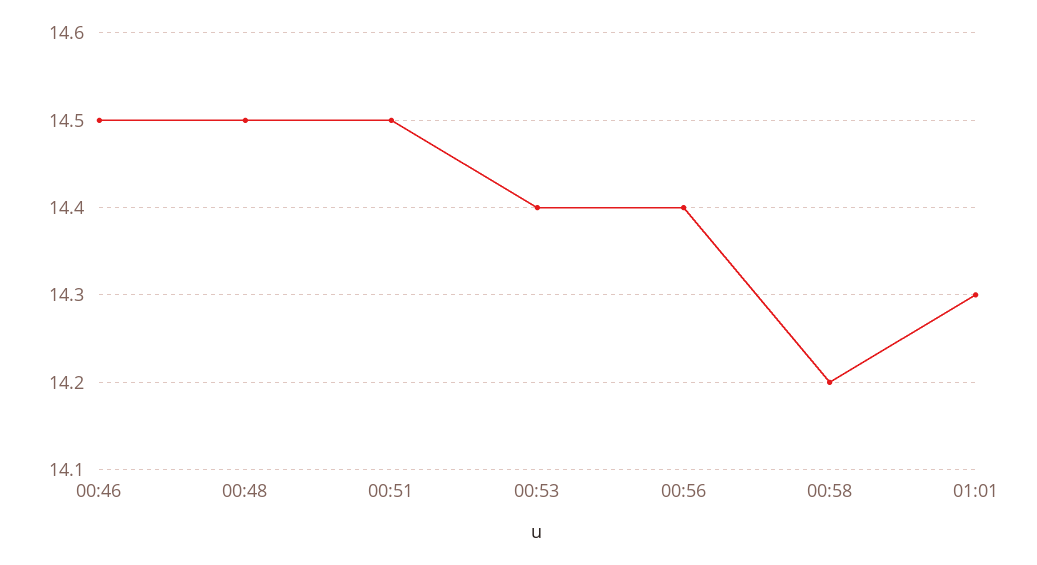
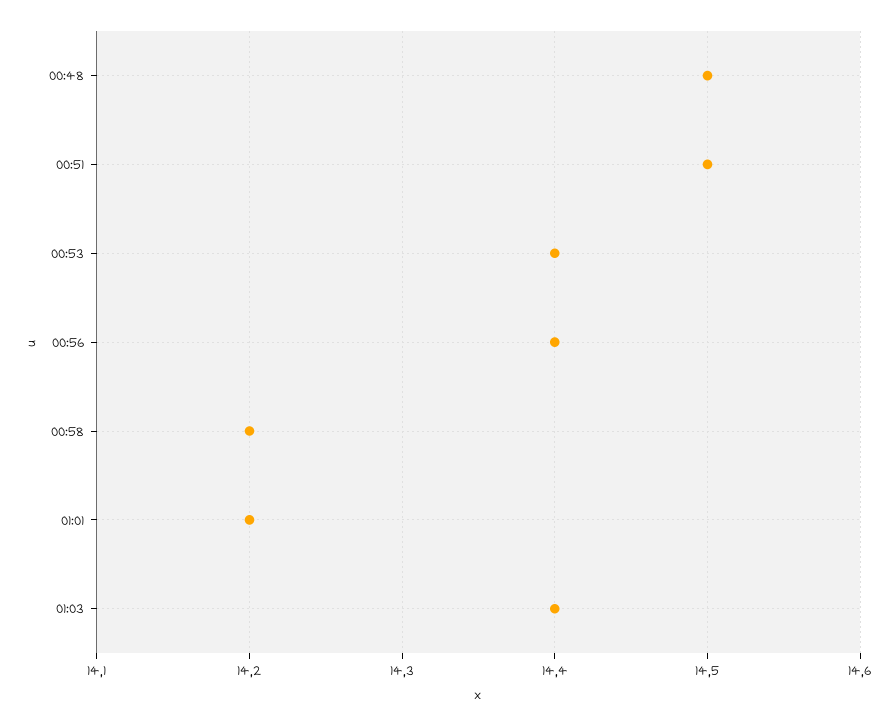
00:46: 14.5 -> none
01:01: 14.3 -> 14.2
01:03: none -> 14.4

